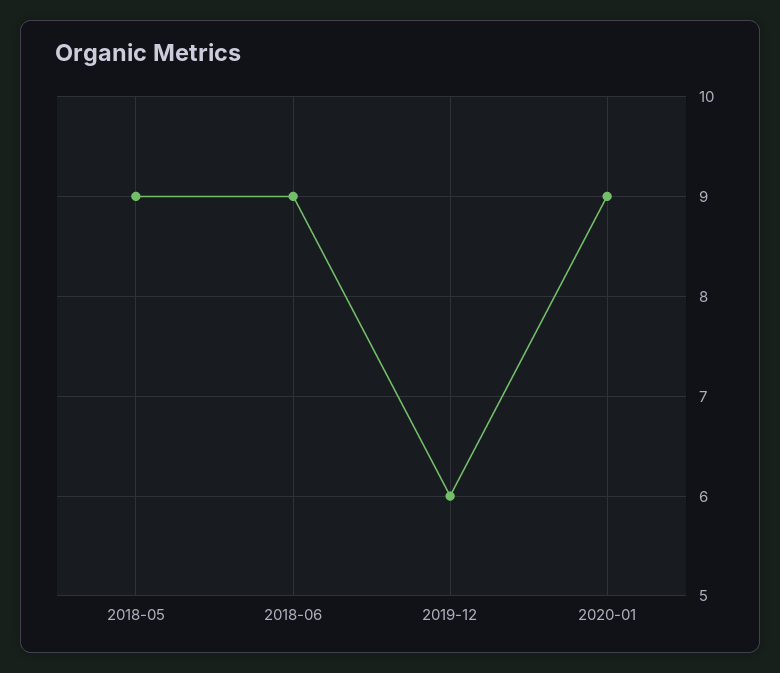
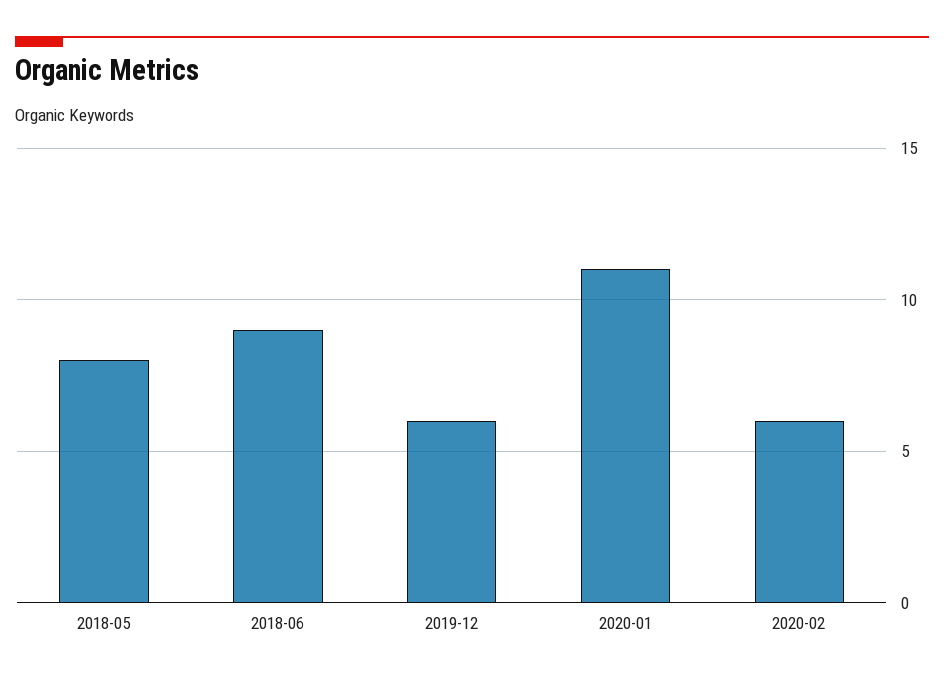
2018-05: 9 -> 8
2020-01: 9 -> 11
2020-02: none -> 6

